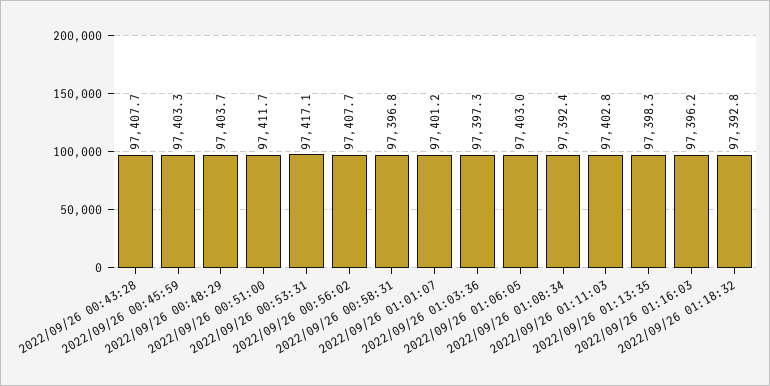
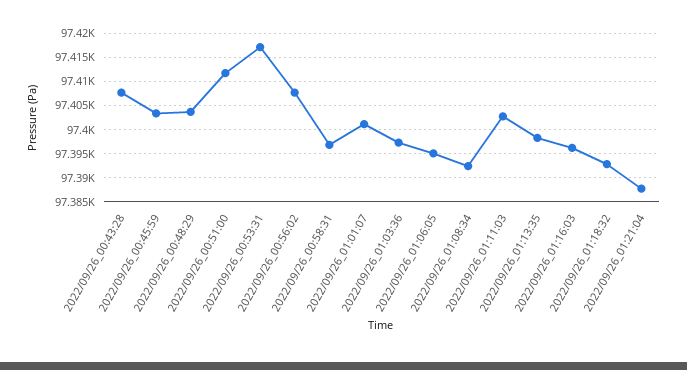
2022/09/26 01:06:05: 97403 -> 97395
2022/09/26_01:21:04: none -> 97387.5

